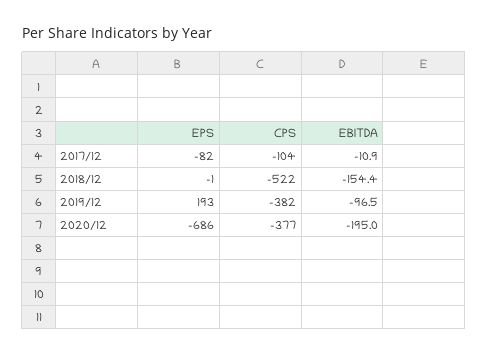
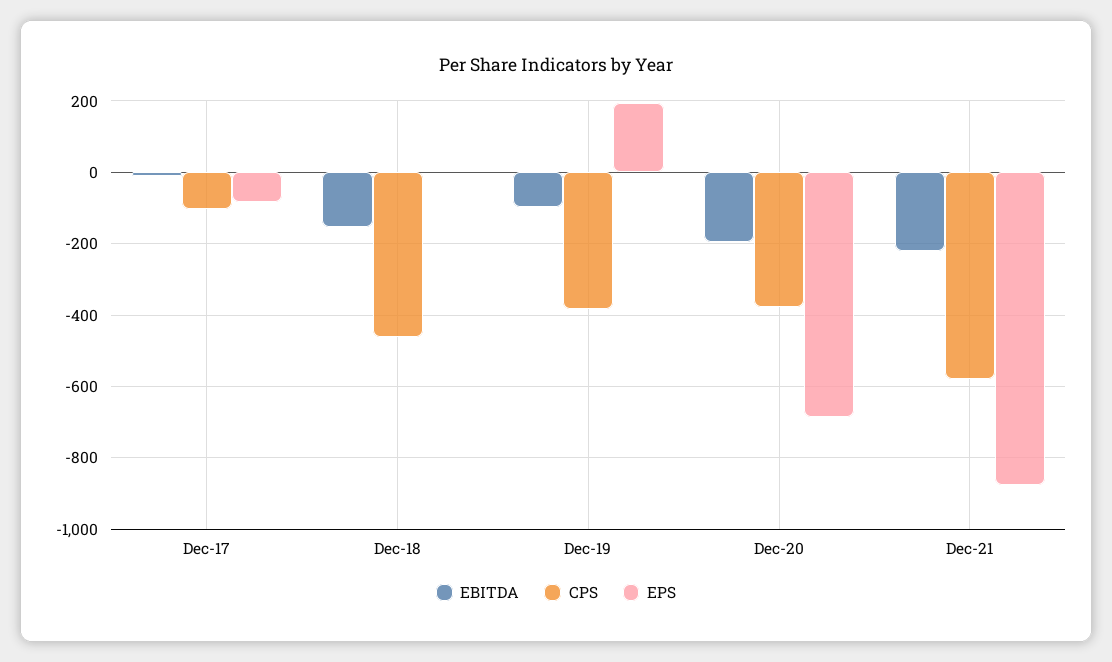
CPS, 2018/12: -522 -> -460
EBITDA, Dec-21: none -> -220
CPS, Dec-21: none -> -580
EPS, Dec-21: none -> -880

